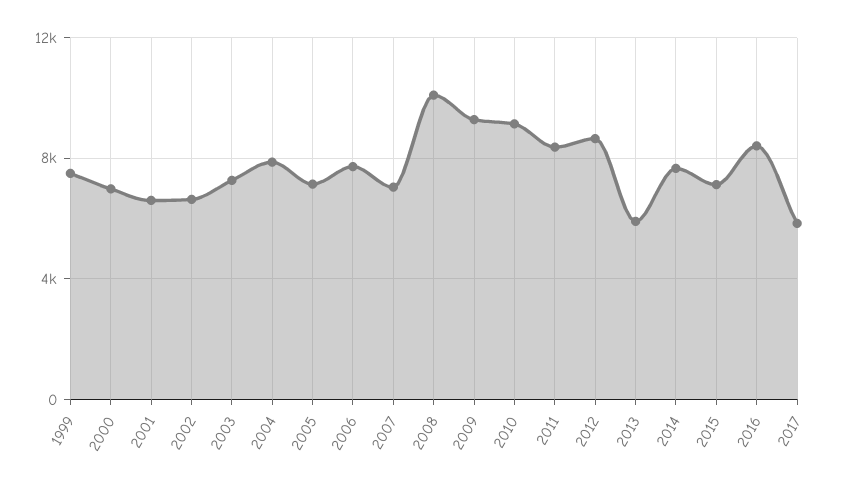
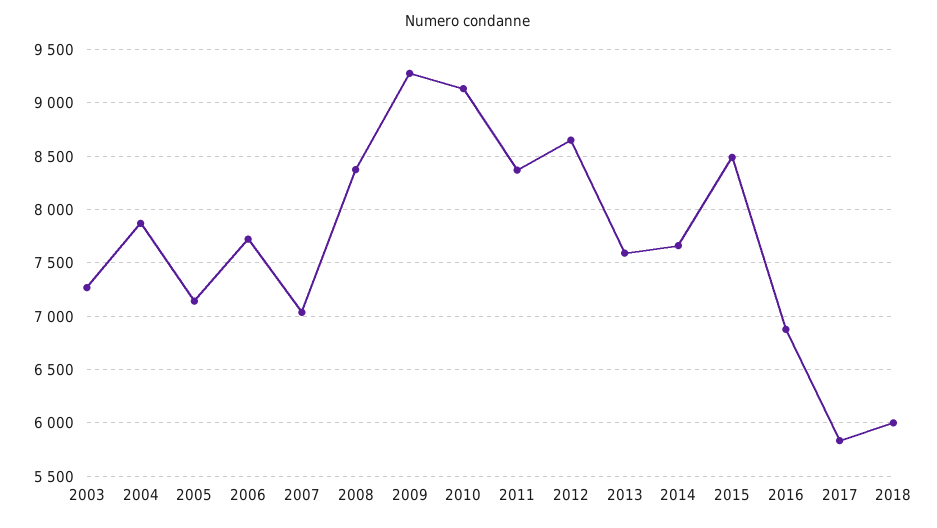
1999: 7500 -> none
2000: 7000 -> none
2001: 6500 -> none
2002: 6500 -> none
2008: 10000 -> 8400
2013: 6000 -> 7600
2015: 7000 -> 8500
2016: 8500 -> 6900
2018: none -> 6000

